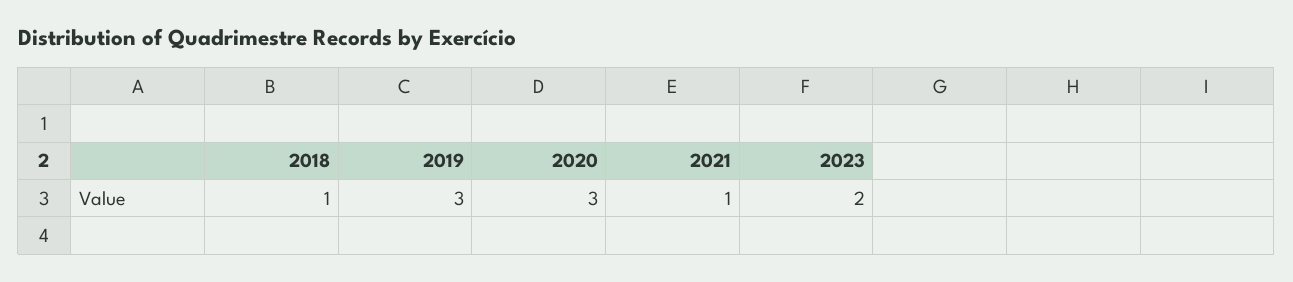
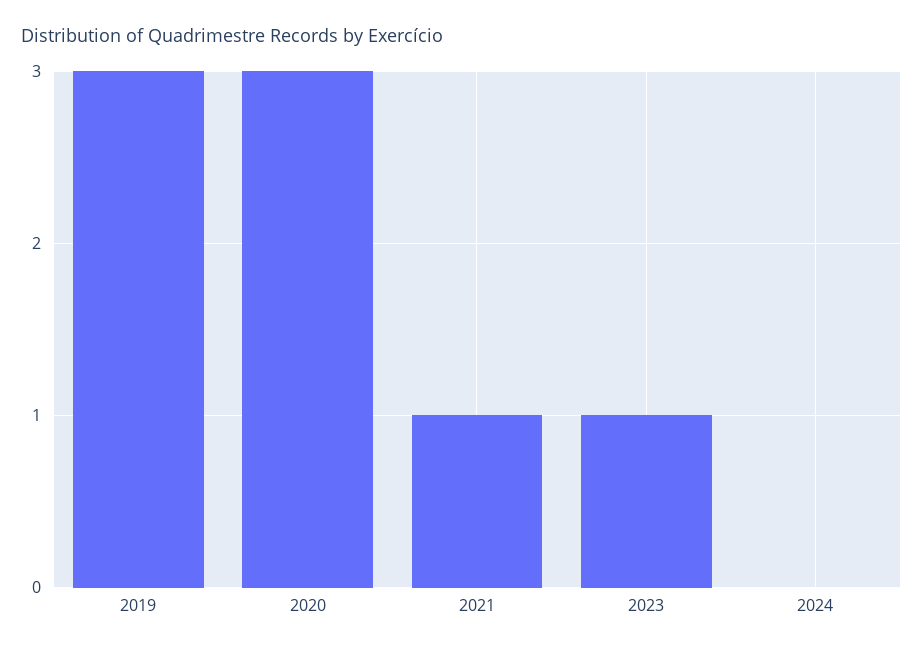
2018: 1 -> none
2023: 2 -> 1
2024: none -> 0

